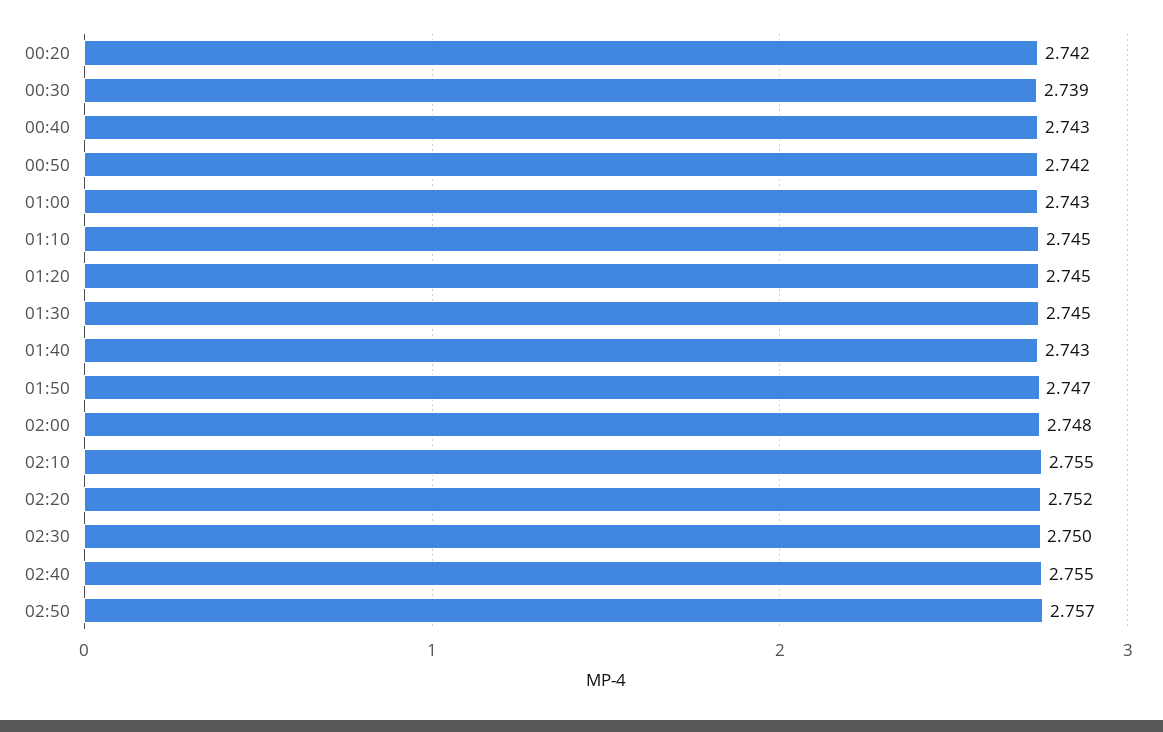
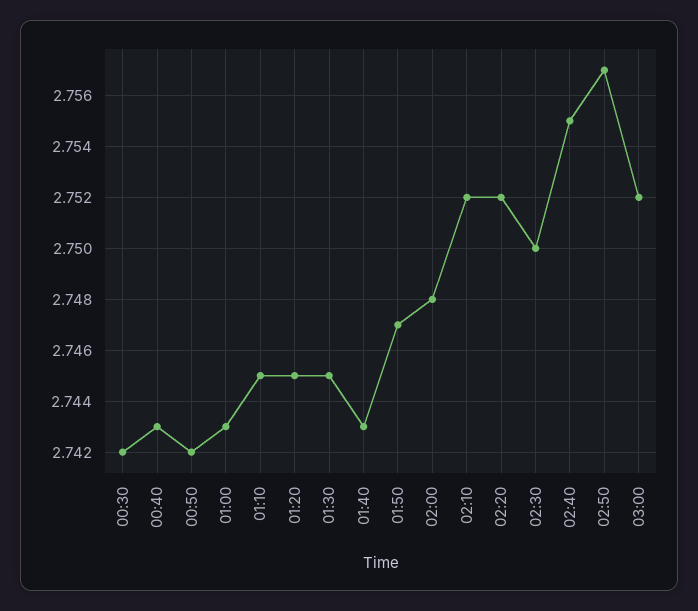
00:20: 2.742 -> none
00:30: 2.739 -> 2.742
02:10: 2.755 -> 2.752
03:00: none -> 2.752

